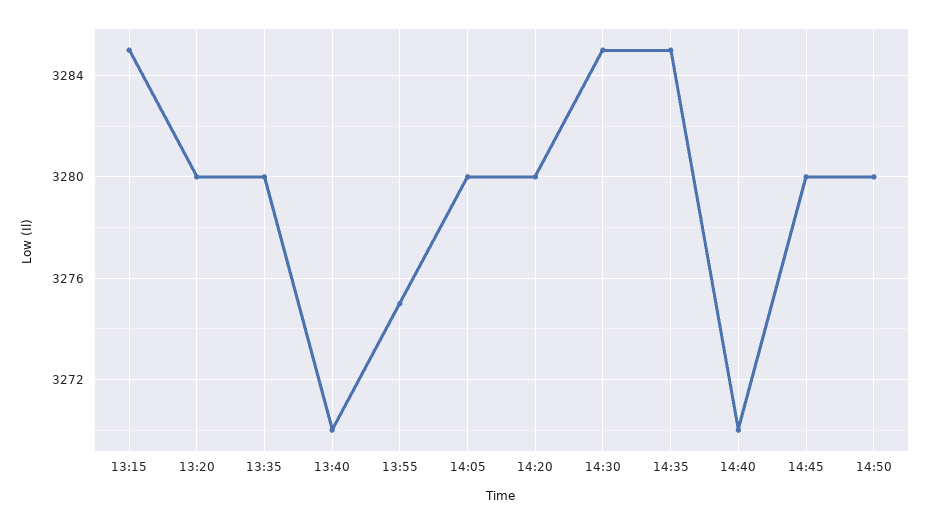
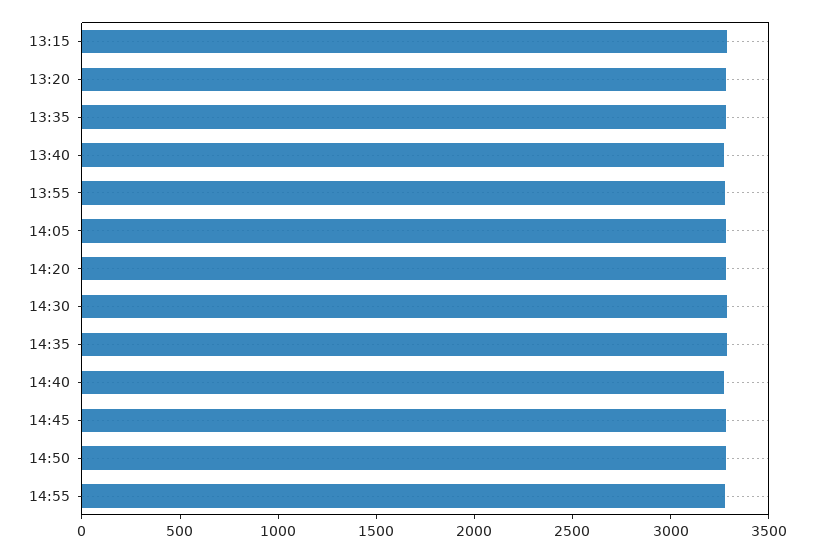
14:55: none -> 3300

